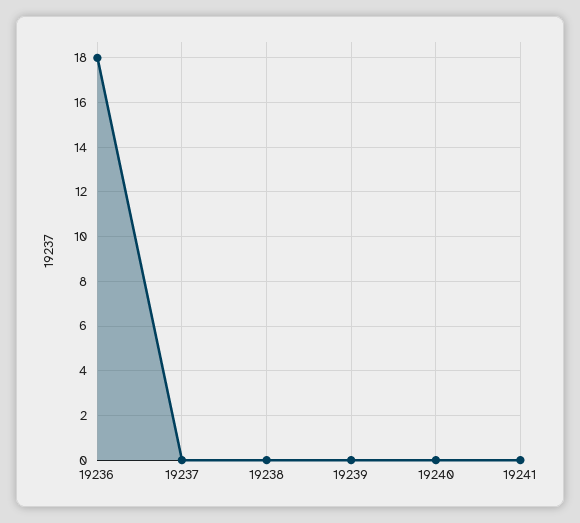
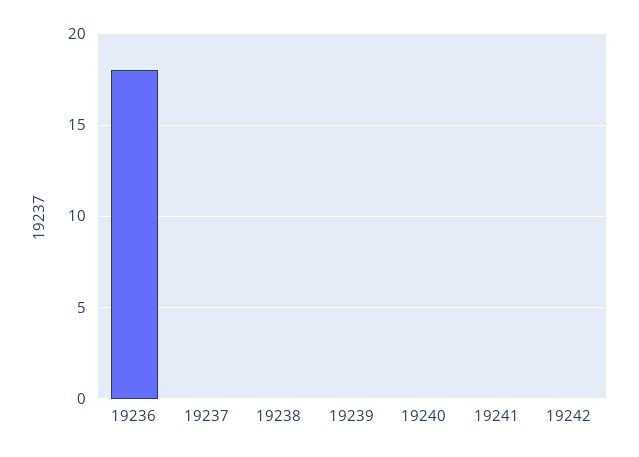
19242: none -> 0

